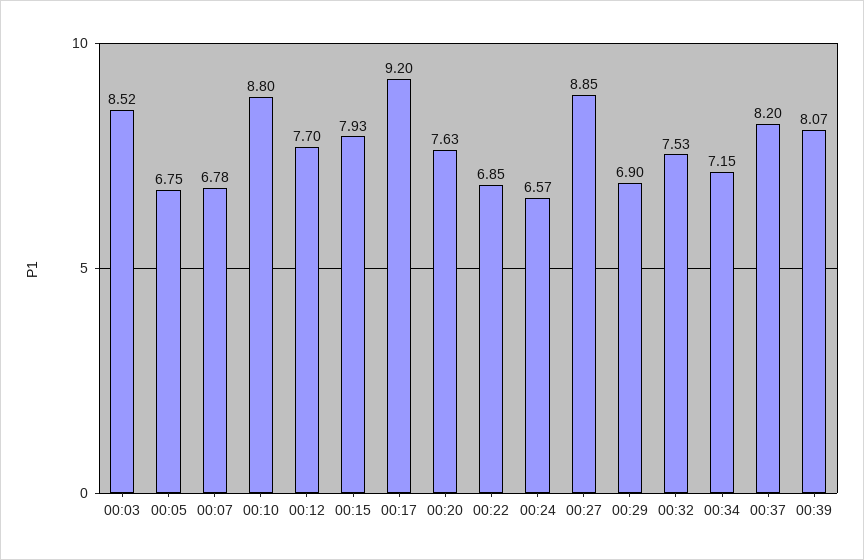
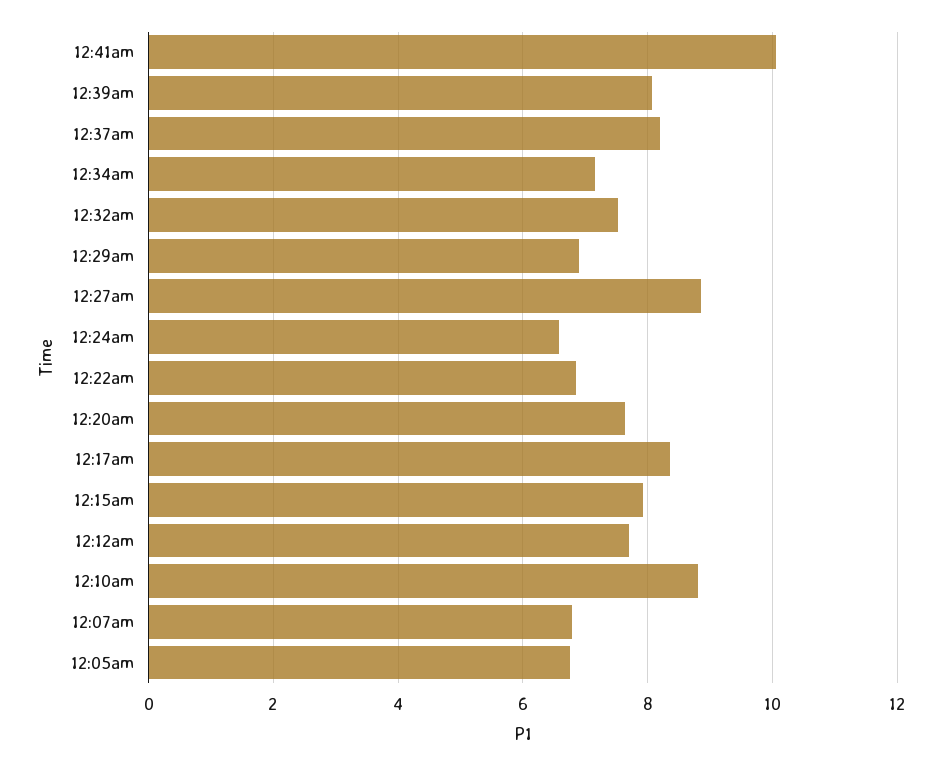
00:03: 8.52 -> none
00:17: 9.2 -> 8.4
12:41am: none -> 10

